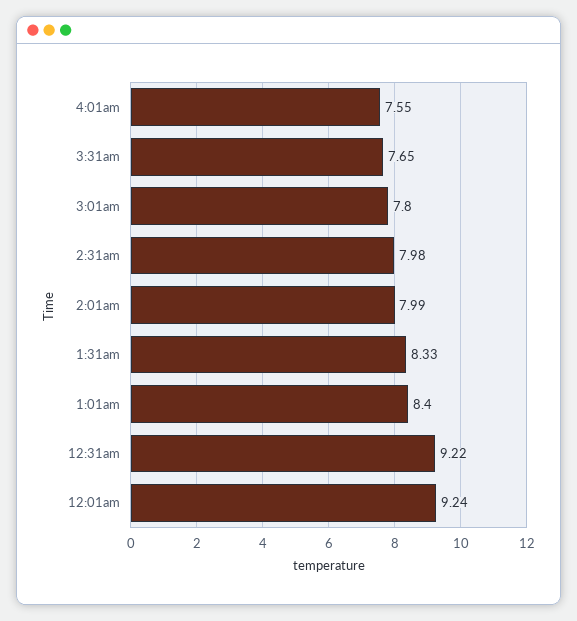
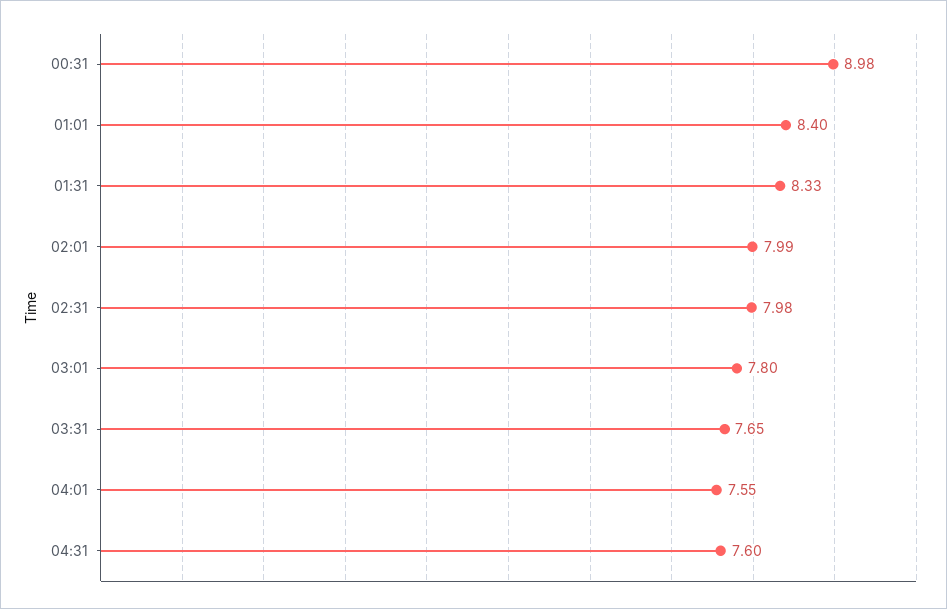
12:31am: 9.22 -> 8.98
12:01am: 9.24 -> none
04:31: none -> 7.6

